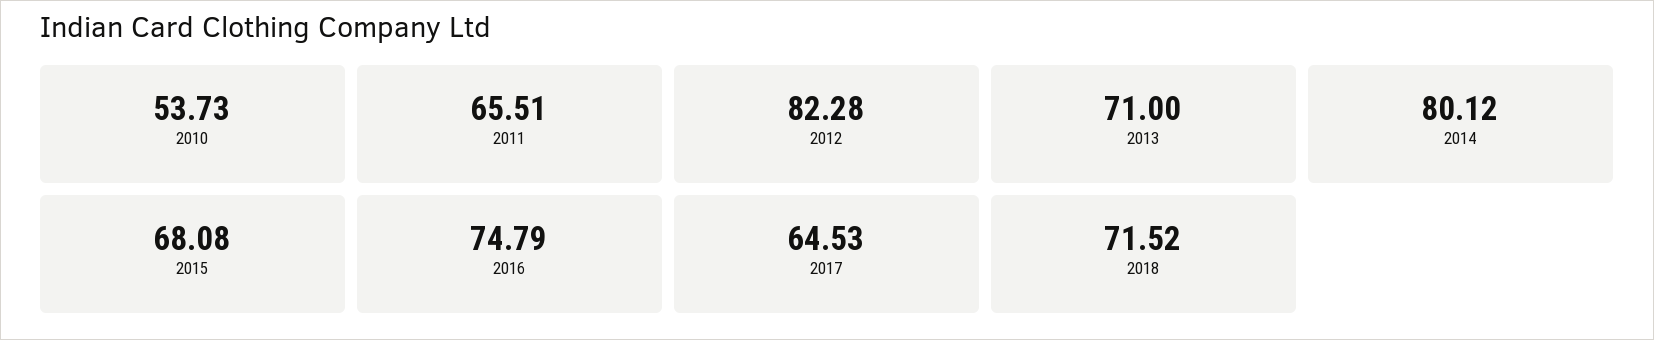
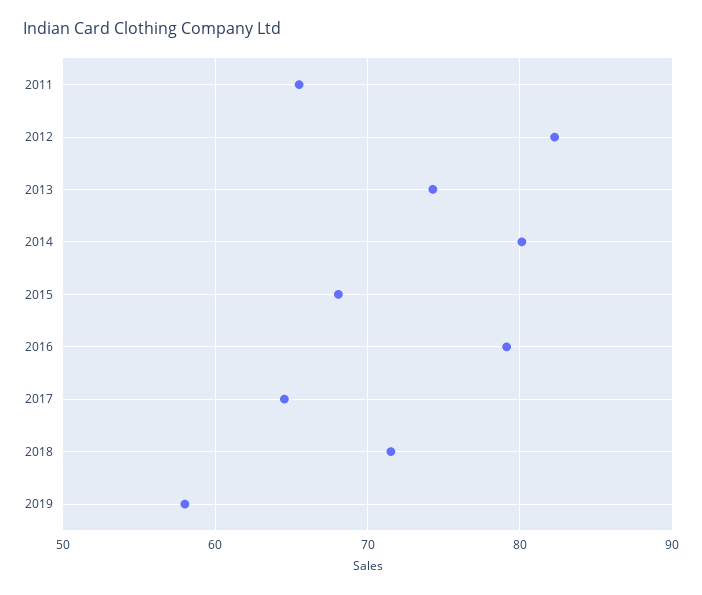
2010: 53.73 -> none
2013: 71 -> 74
2016: 74.79 -> 79
2019: none -> 58

